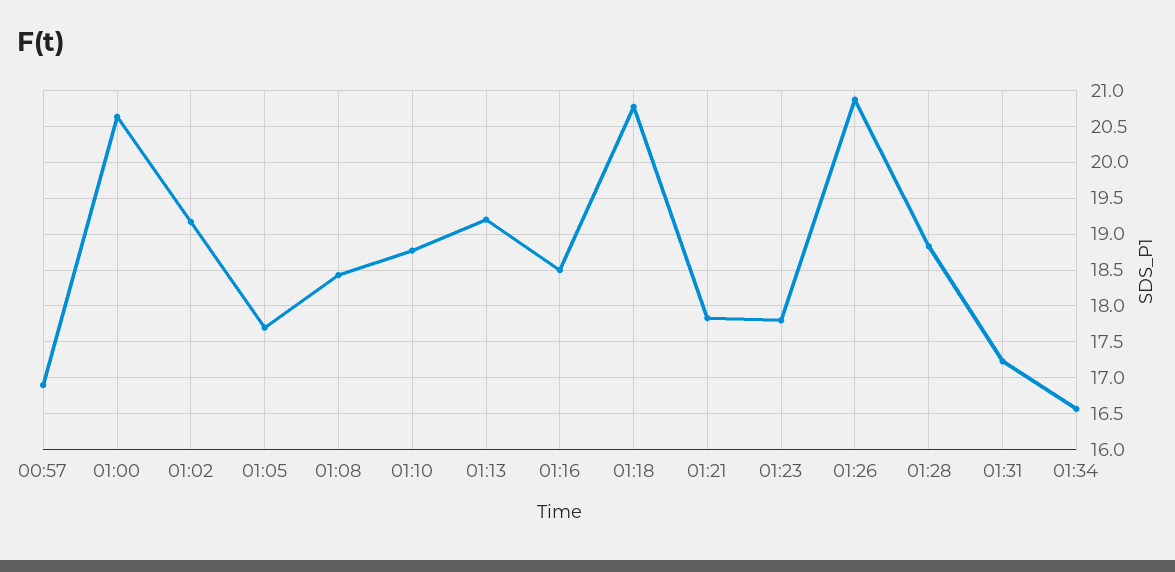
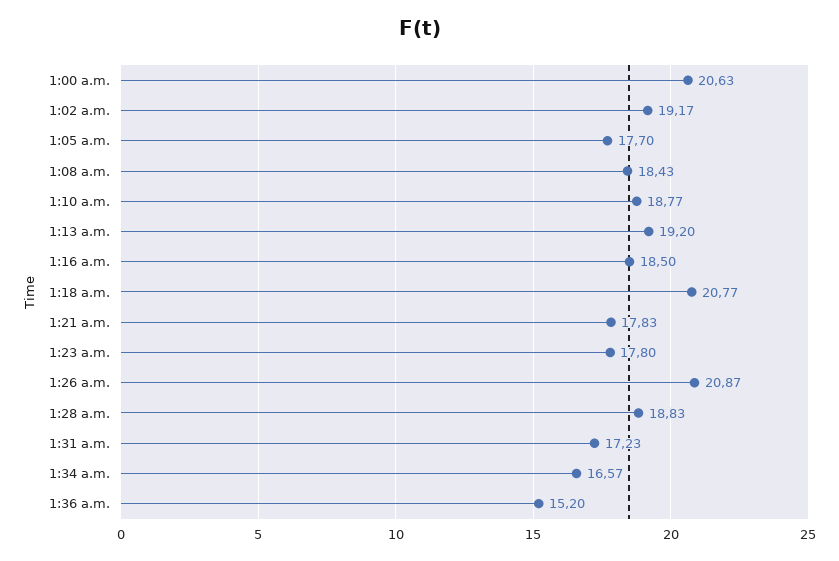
00:57: 16.9 -> none
1:36 a.m.: none -> 15.2

